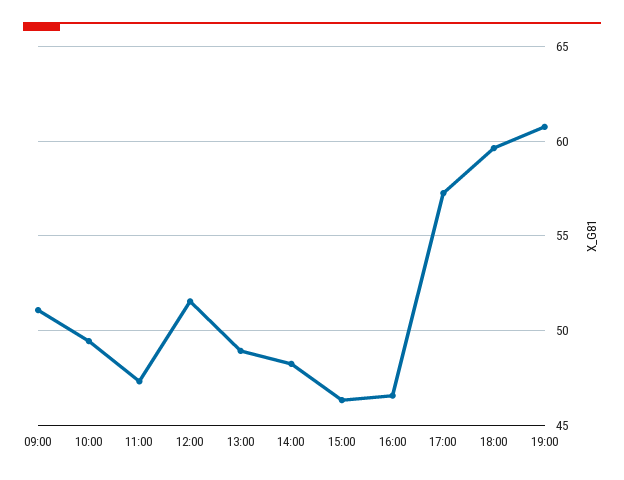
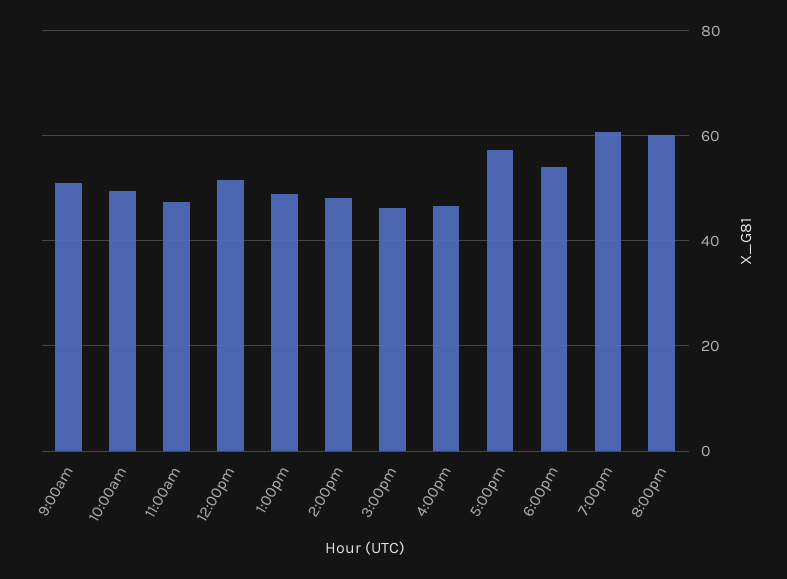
18:00: 59.5 -> 54
8:00pm: none -> 60

